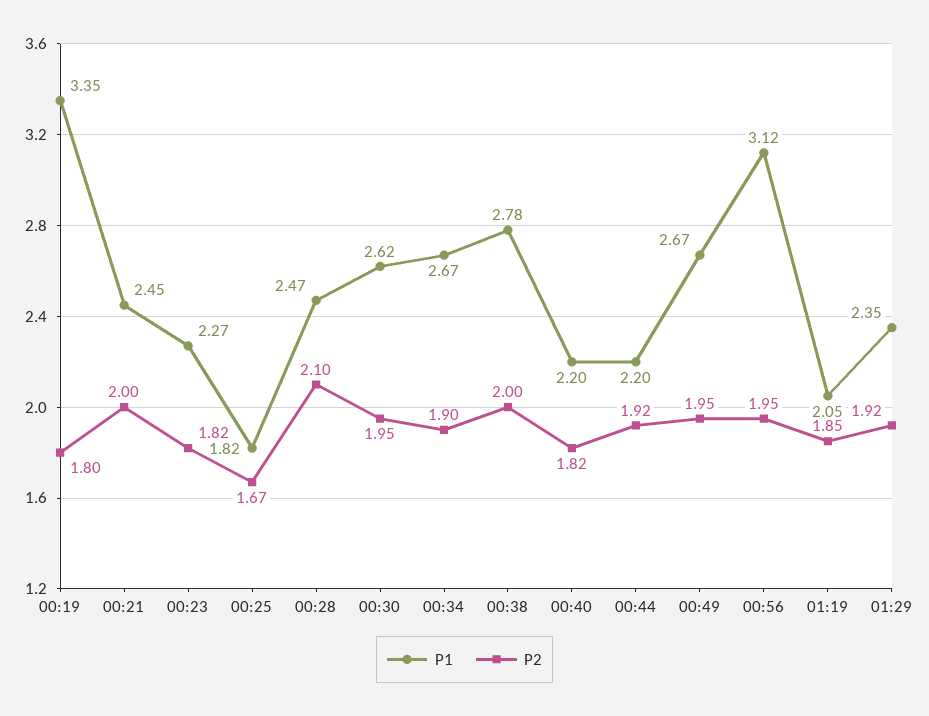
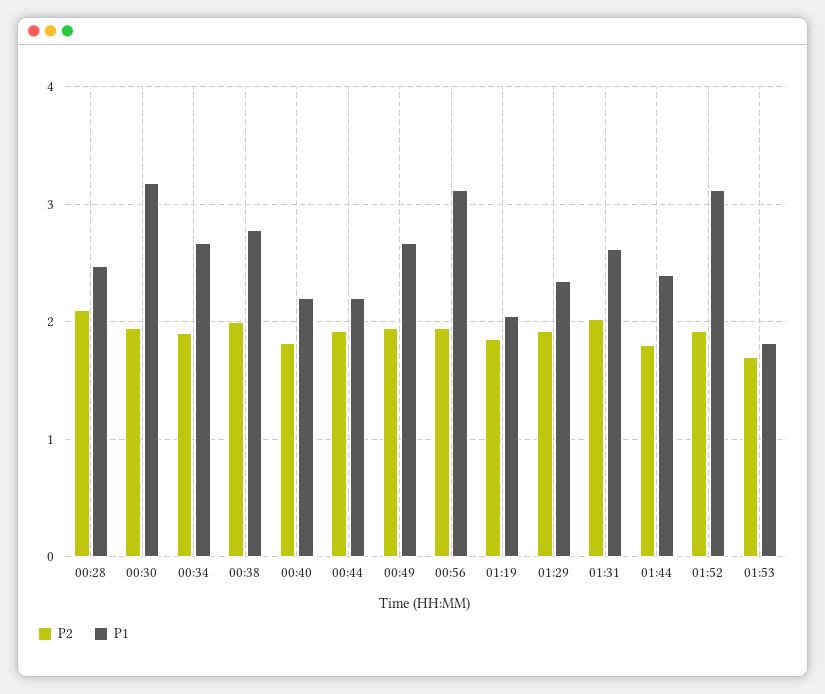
P1, 00:19: 3.35 -> none
P2, 00:19: 1.8 -> none
P1, 00:21: 2.45 -> none
P2, 00:21: 2 -> none
P1, 00:23: 2.27 -> none
P2, 00:23: 1.82 -> none
P1, 00:25: 1.82 -> none
P2, 00:25: 1.67 -> none
P1, 00:30: 2.62 -> 3.2
P2, 01:31: none -> 2
P1, 01:31: none -> 2.6
P2, 01:44: none -> 1.8
P1, 01:44: none -> 2.4
P2, 01:52: none -> 1.9
P1, 01:52: none -> 3.1
P2, 01:53: none -> 1.7
P1, 01:53: none -> 1.8

